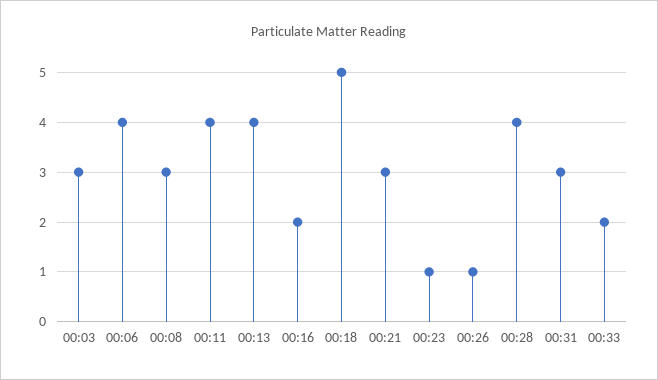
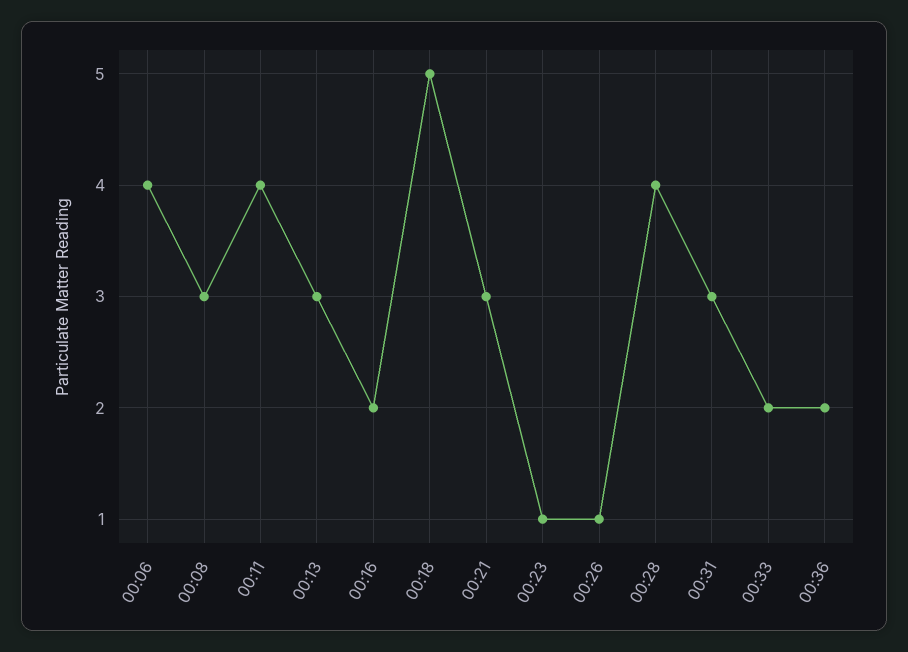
00:03: 3 -> none
00:13: 4 -> 3
00:36: none -> 2

